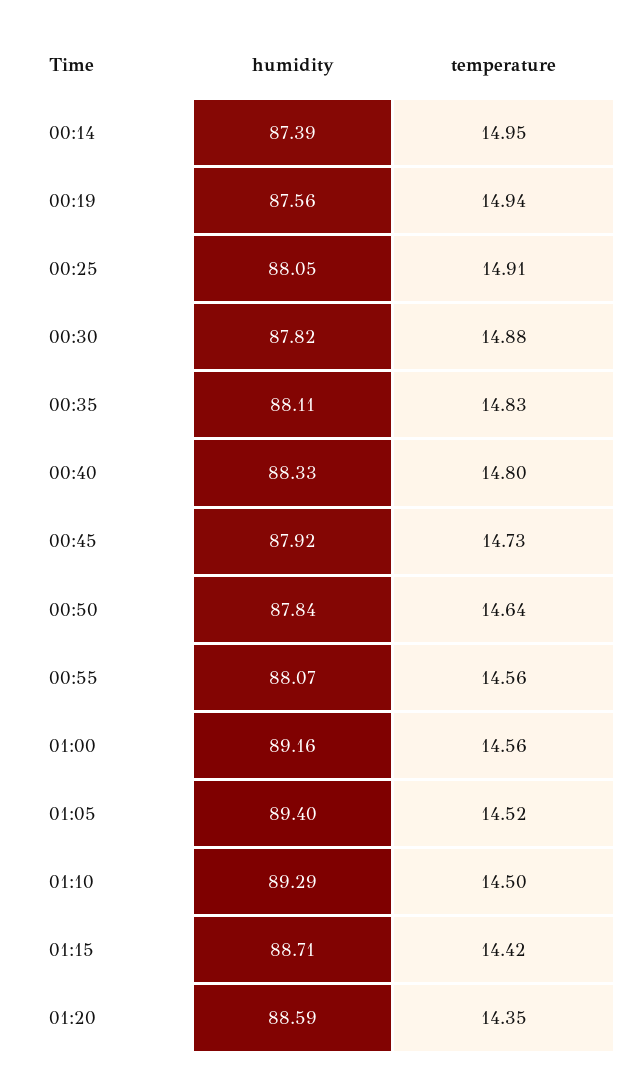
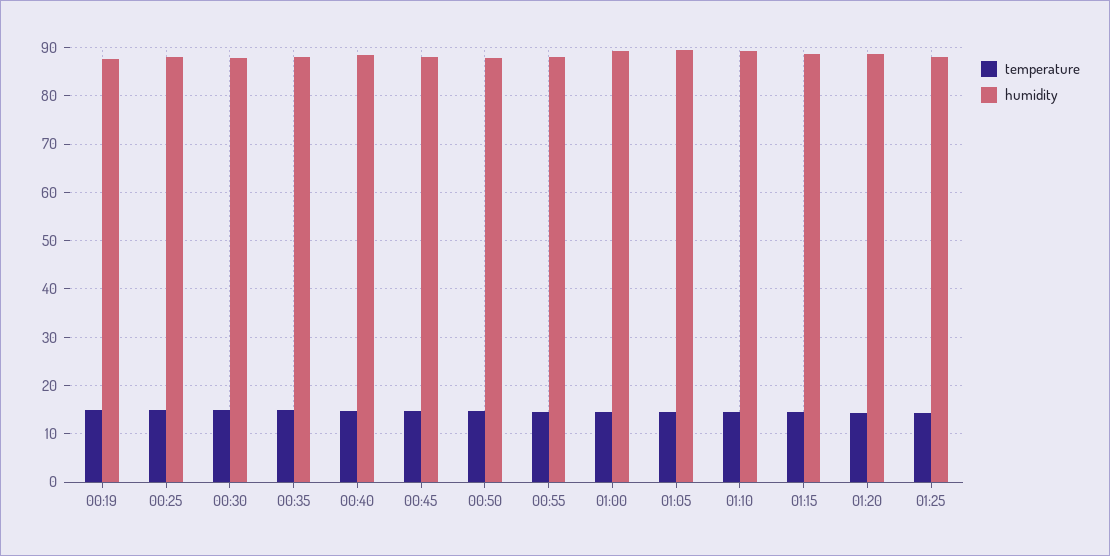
humidity, 00:14: 87.39 -> none
temperature, 00:14: 14.95 -> none
temperature, 01:25: none -> 14
humidity, 01:25: none -> 88

